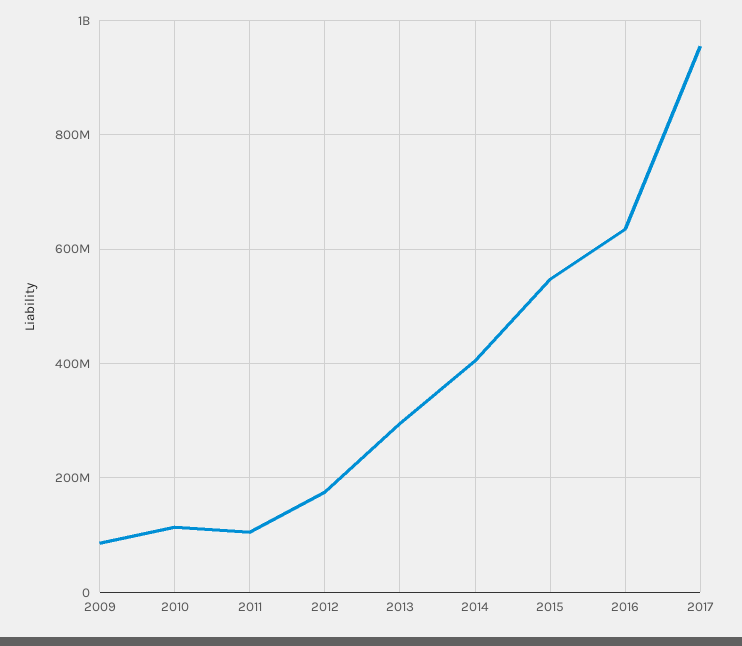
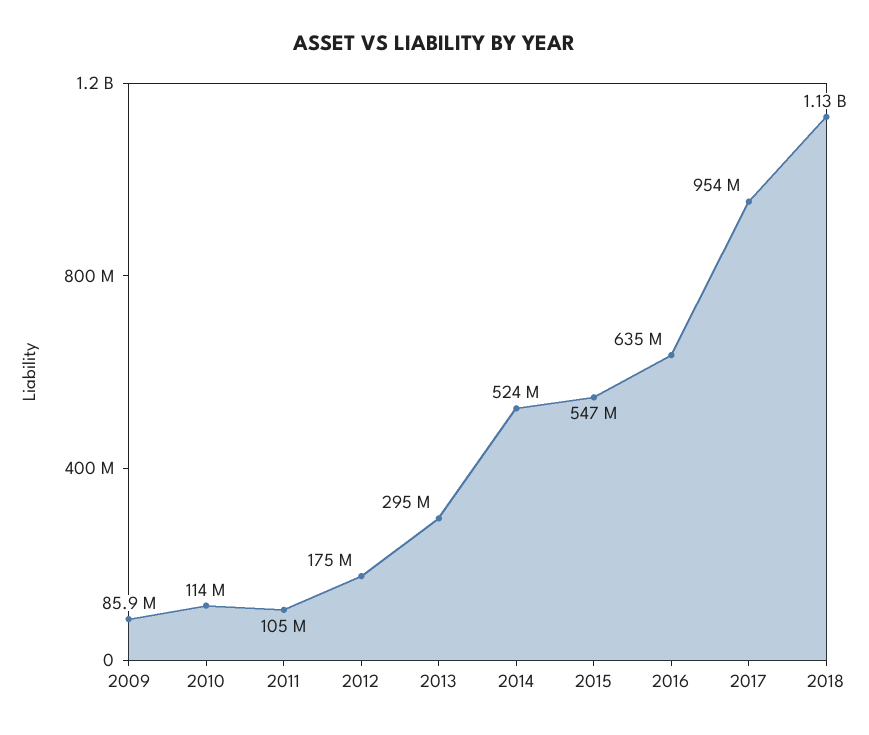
2014: 400000000 -> 524000000
2018: none -> 1130000000

